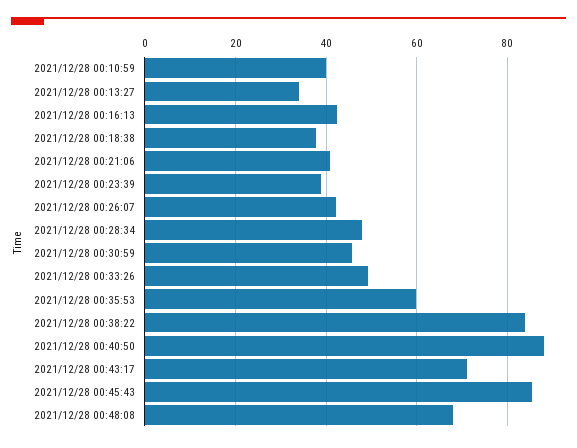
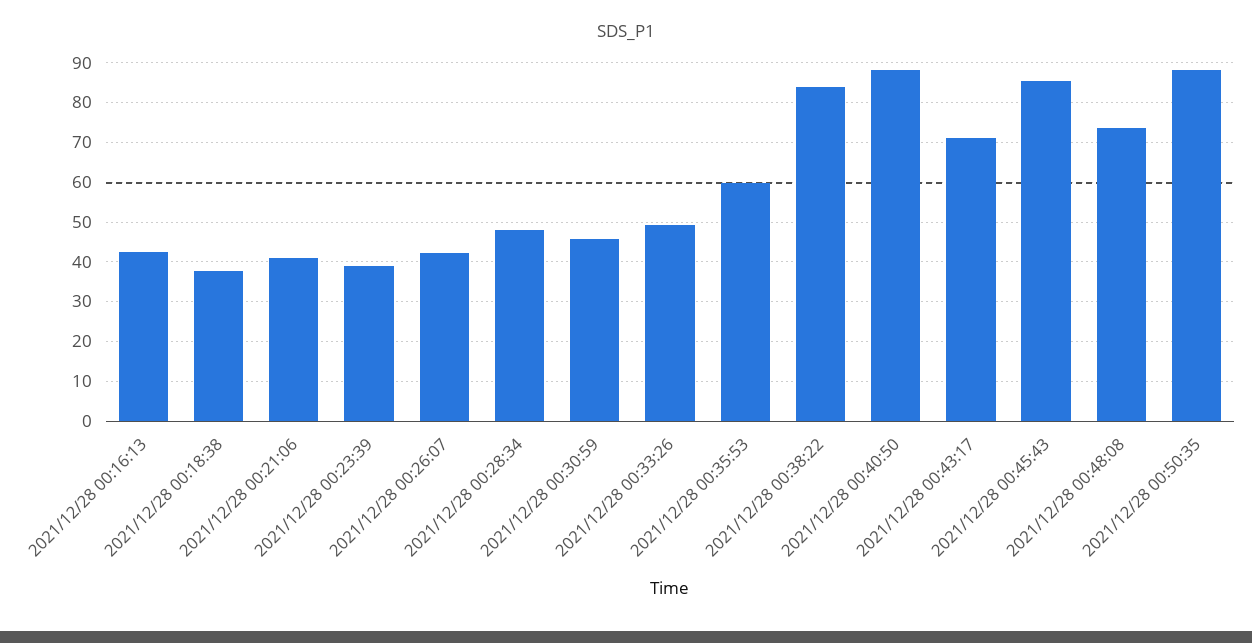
2021/12/28 00:10:59: 40 -> none
2021/12/28 00:13:27: 34 -> none
2021/12/28 00:48:08: 68 -> 74
2021/12/28 00:50:35: none -> 88

